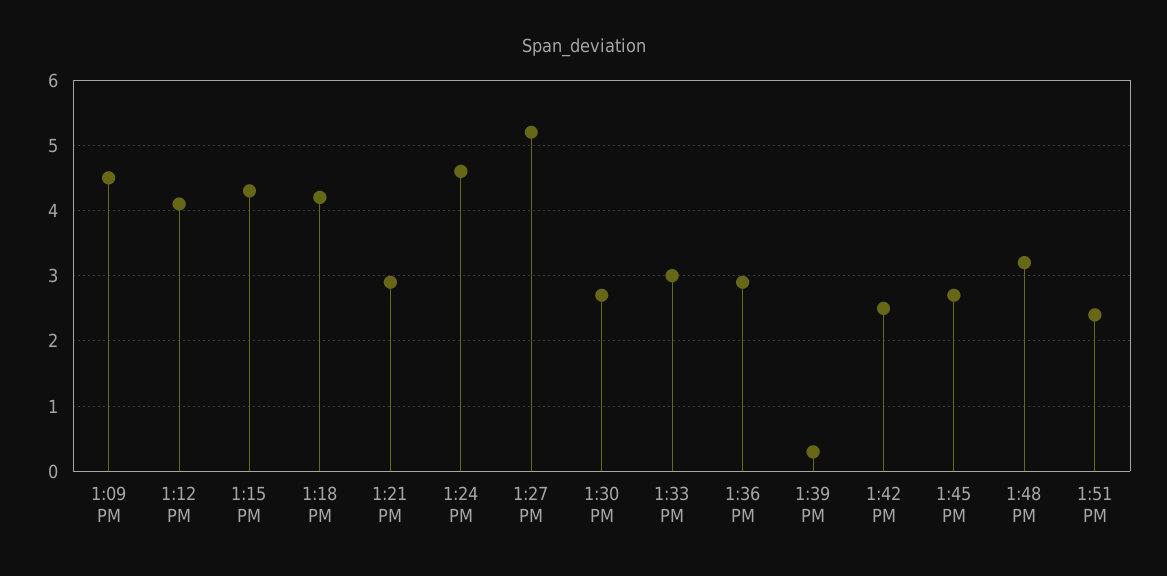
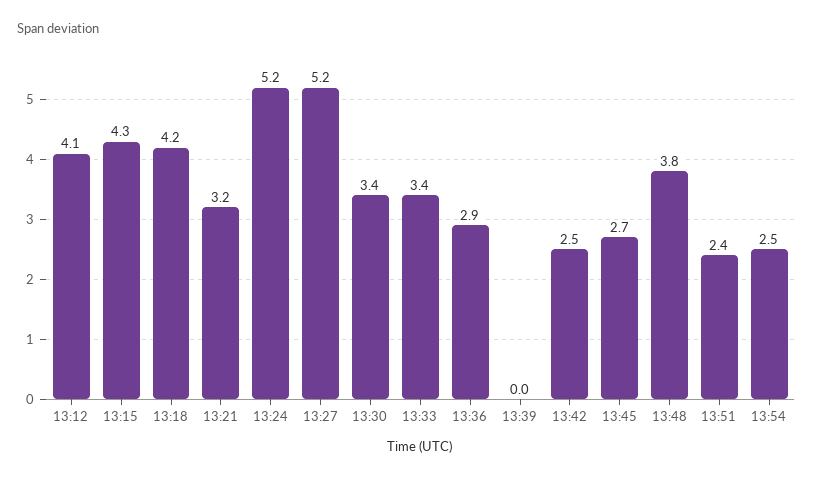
1:09 PM: 4.5 -> none
1:21 PM: 2.9 -> 3.2
1:24 PM: 4.6 -> 5.2
1:30 PM: 2.7 -> 3.4
1:33 PM: 3 -> 3.4
1:39 PM: 0.3 -> 0
1:48 PM: 3.2 -> 3.8
13:54: none -> 2.5

